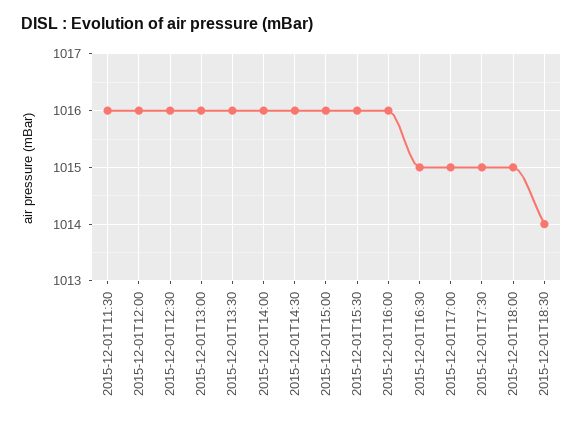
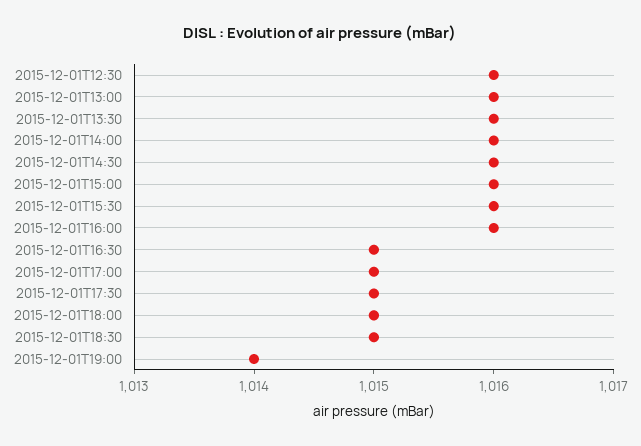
2015-12-01T11:30: 1016 -> none
2015-12-01T12:00: 1016 -> none
2015-12-01T18:30: 1014 -> 1015
2015-12-01T19:00: none -> 1014

